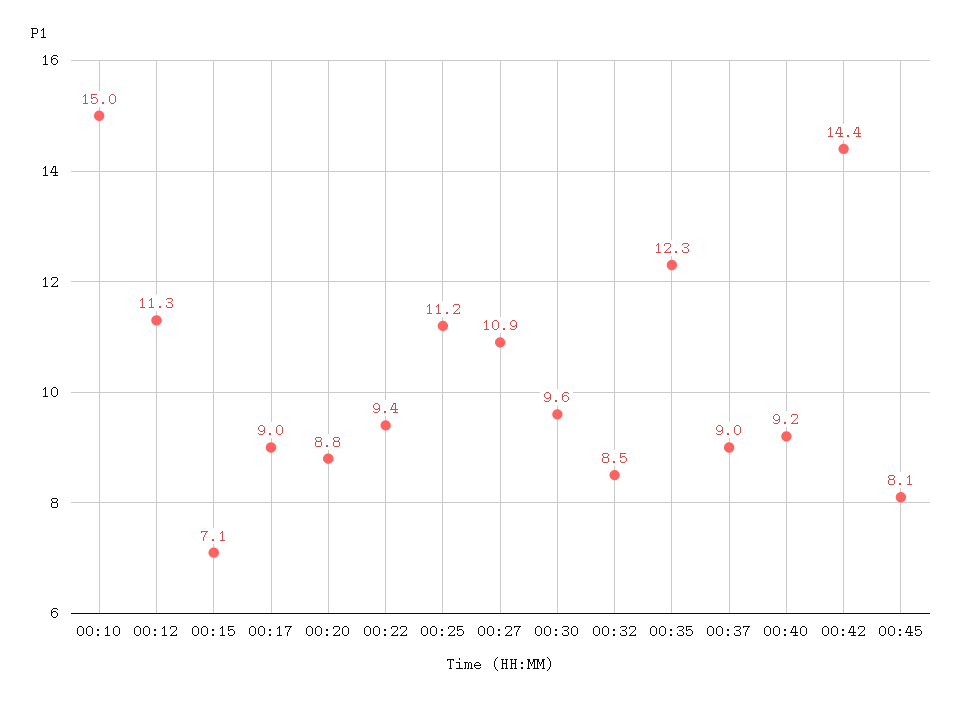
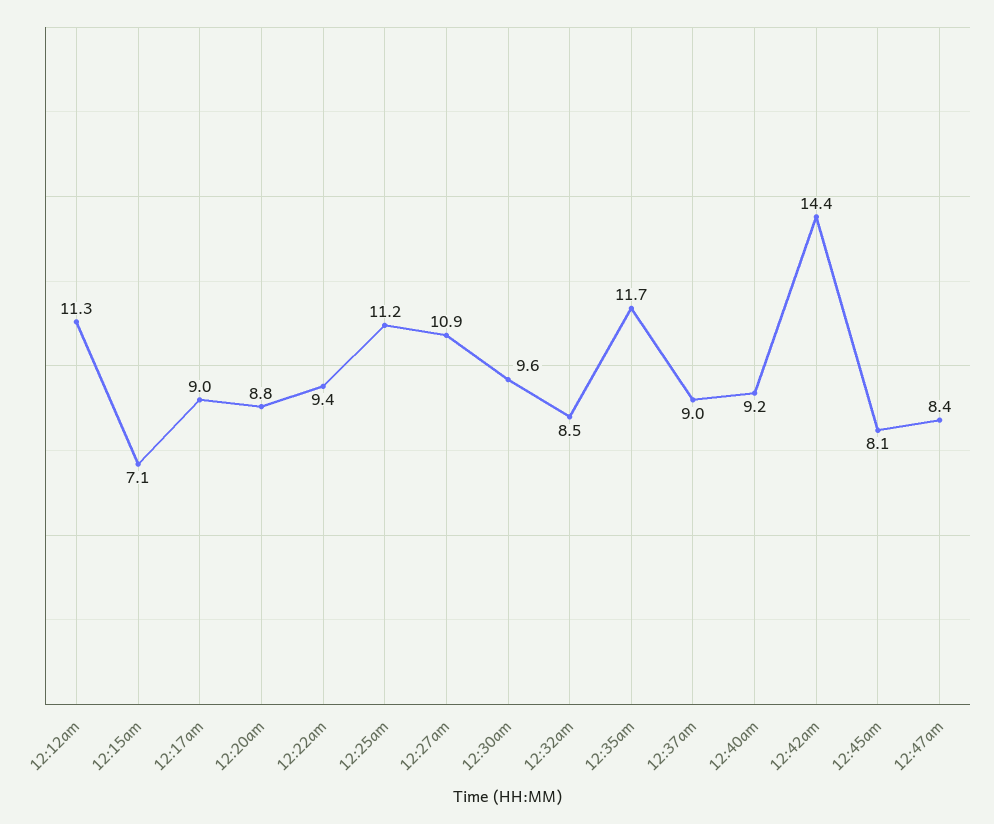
00:10: 15 -> none
00:35: 12.3 -> 11.7
12:47am: none -> 8.4

